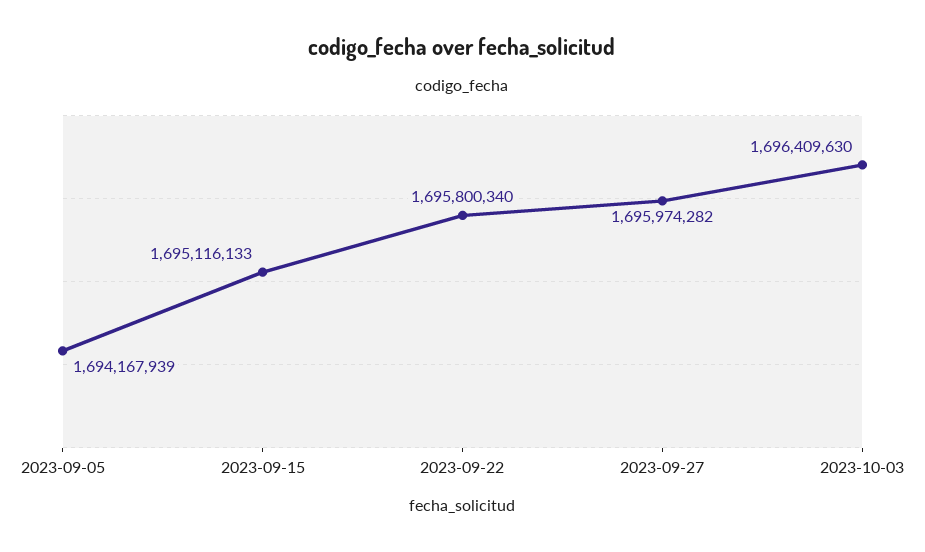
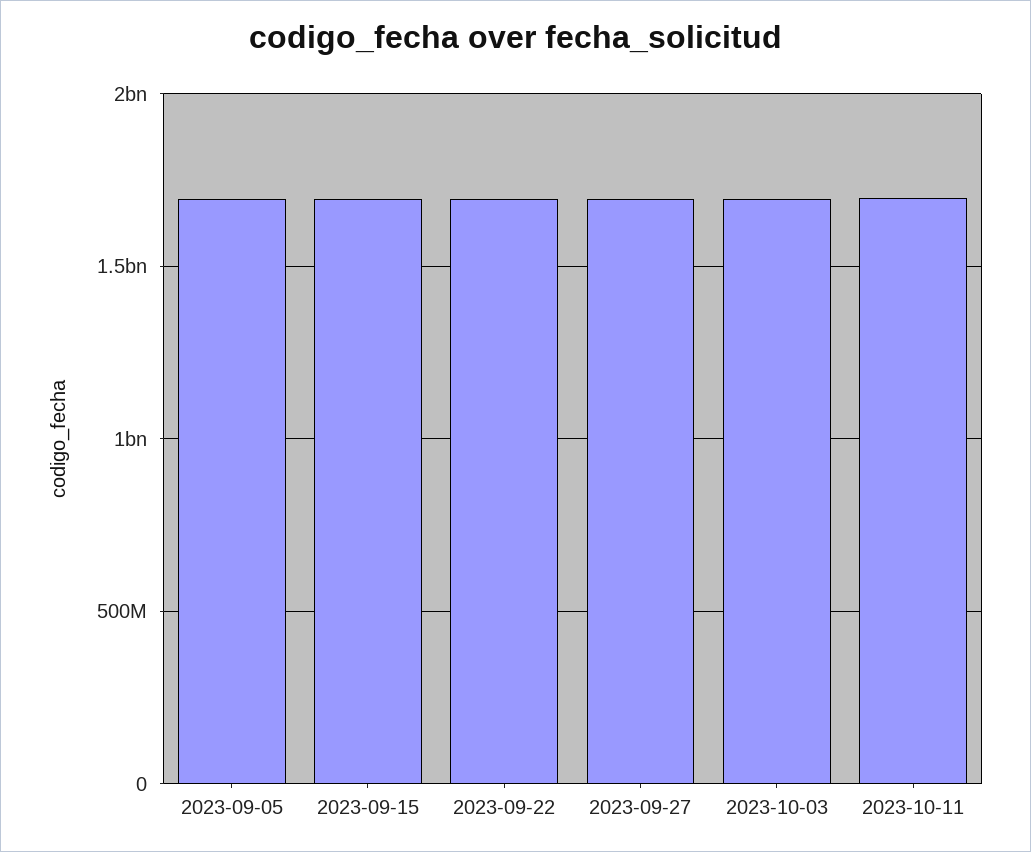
2023-10-11: none -> 1700000000

